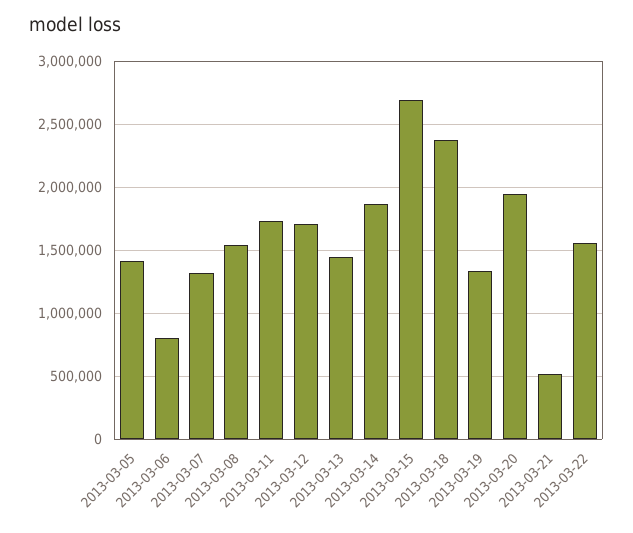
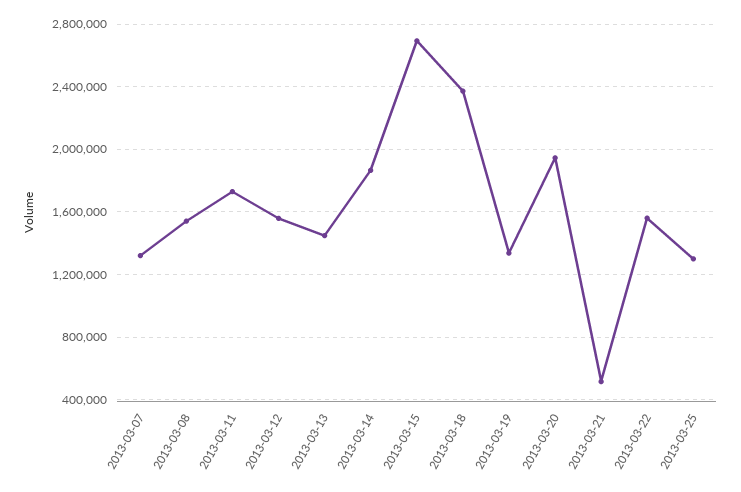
2013-03-05: 1400000 -> none
2013-03-06: 800000 -> none
2013-03-12: 1700000 -> 1550000
2013-03-25: none -> 1300000

